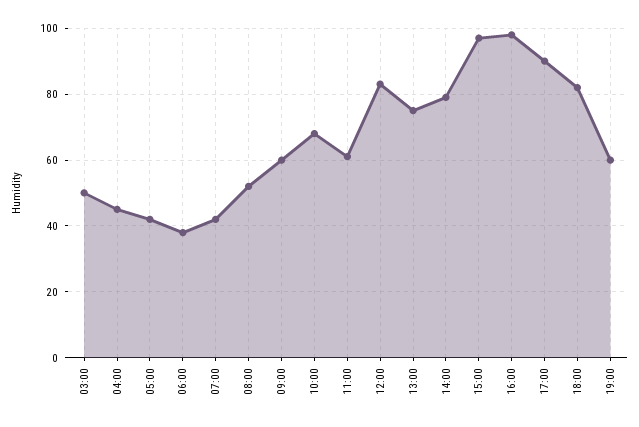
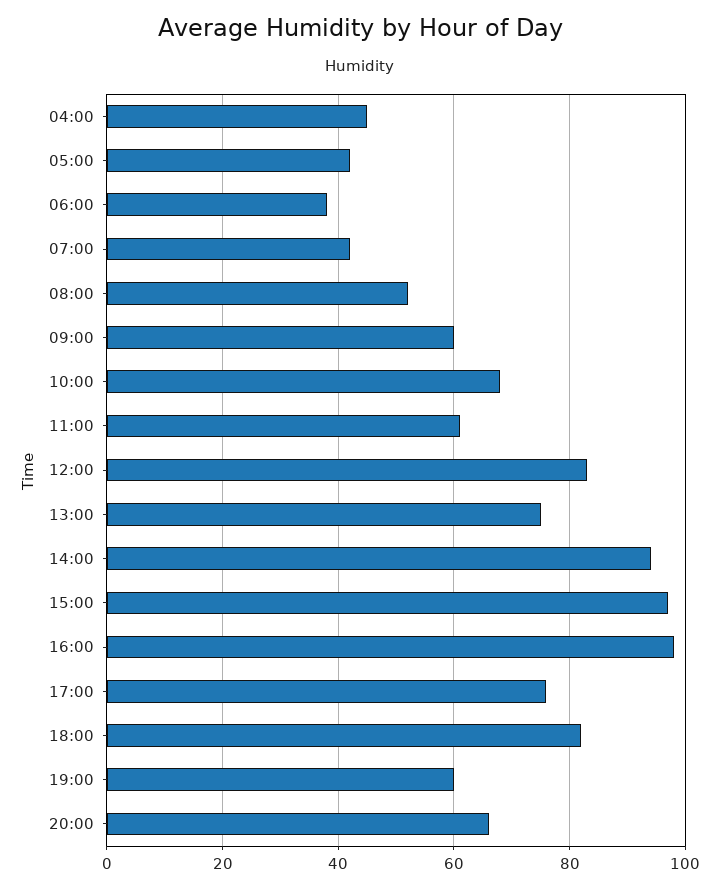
03:00: 50 -> none
14:00: 80 -> 95
17:00: 90 -> 75
20:00: none -> 65

